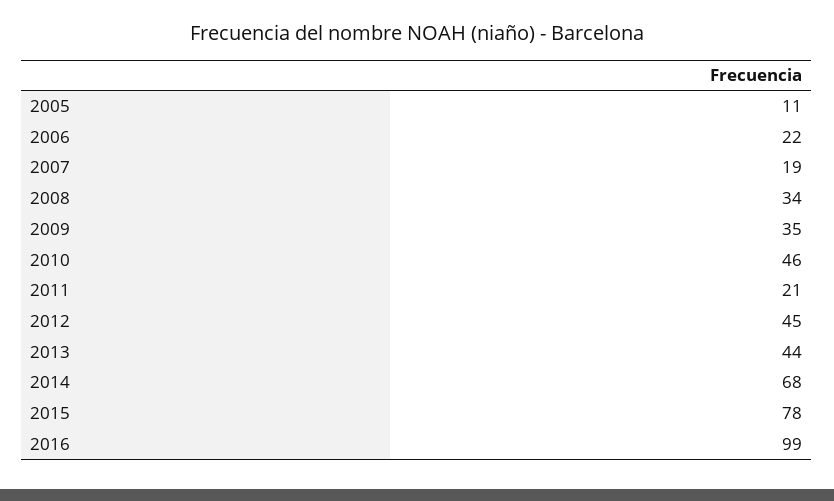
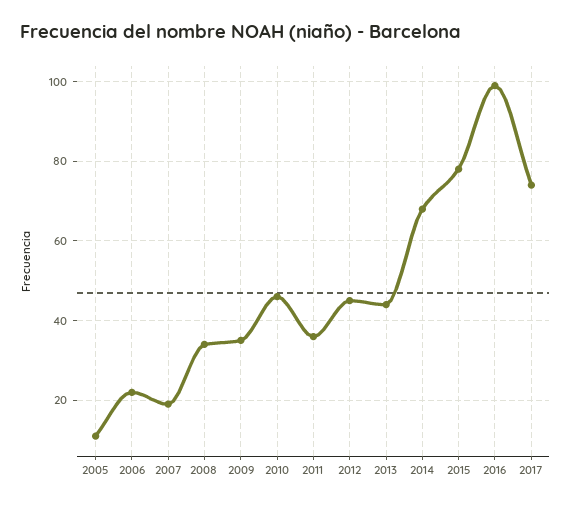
2011: 21 -> 35
2017: none -> 75

